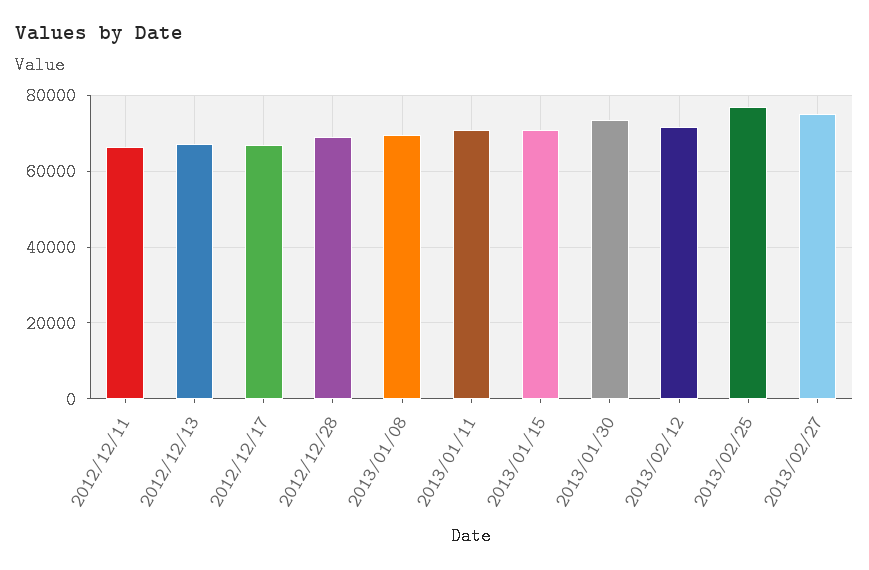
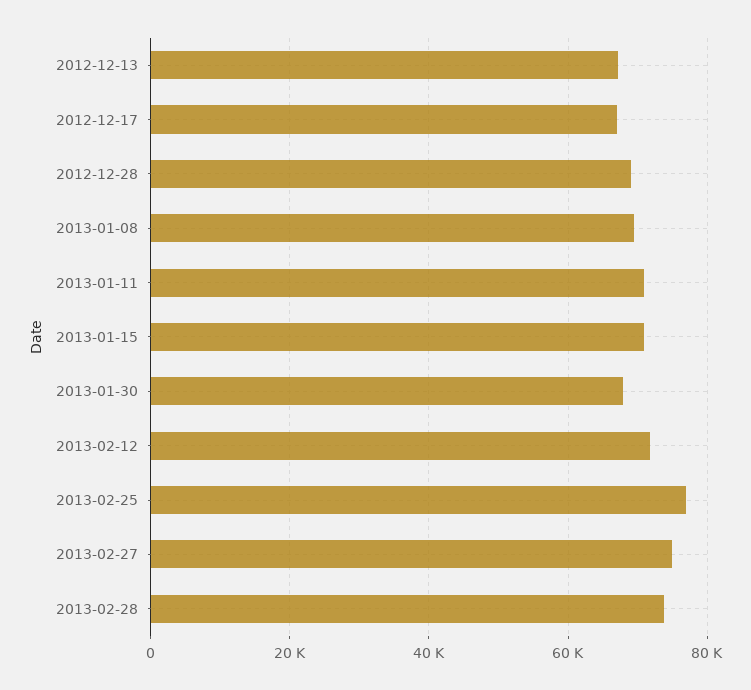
2012/12/11: 66000 -> none
2013/01/30: 74000 -> 68000
2013-02-28: none -> 74000

